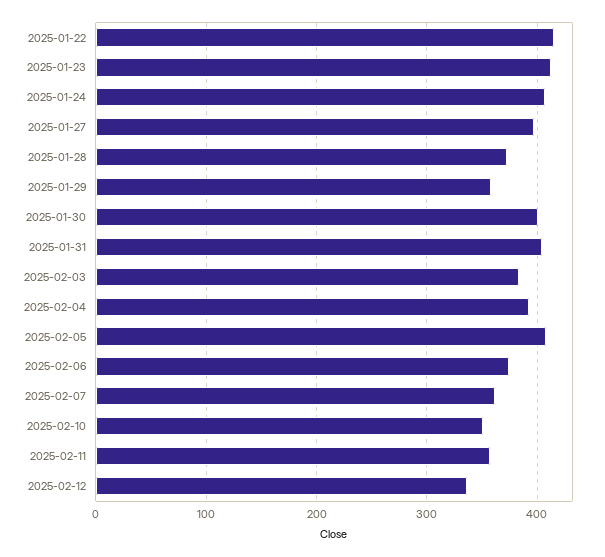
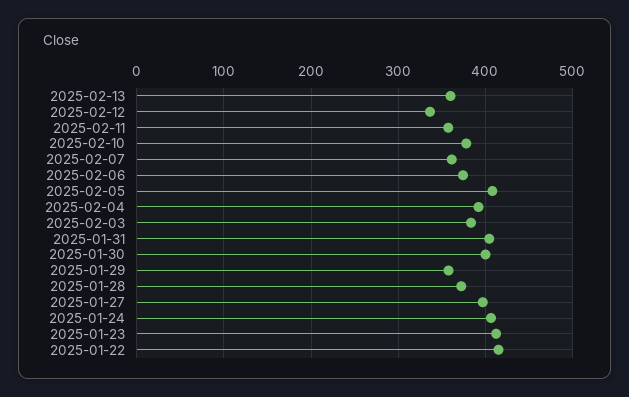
2025-02-10: 350 -> 380
2025-02-13: none -> 360

